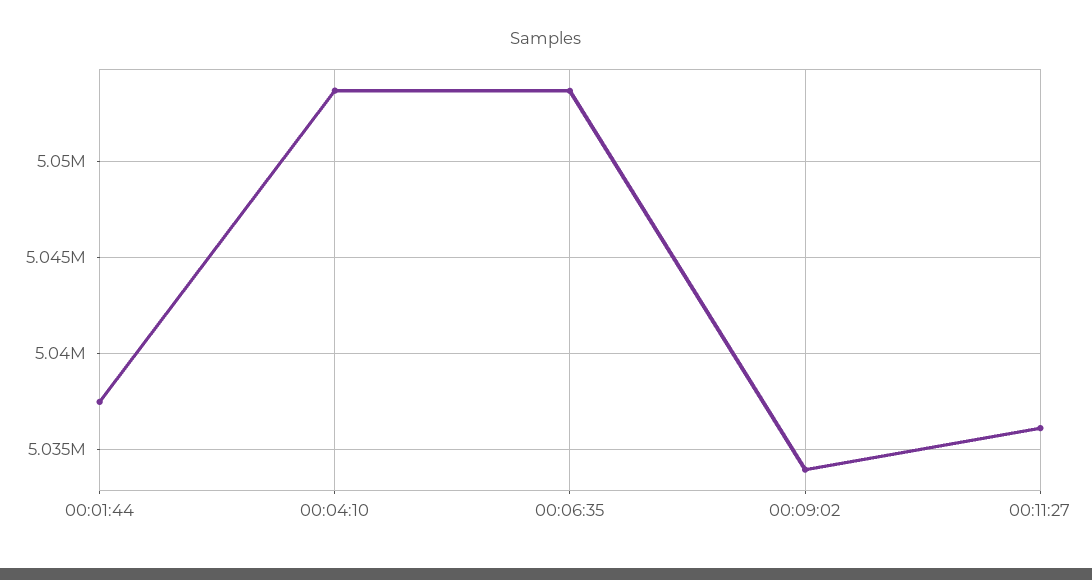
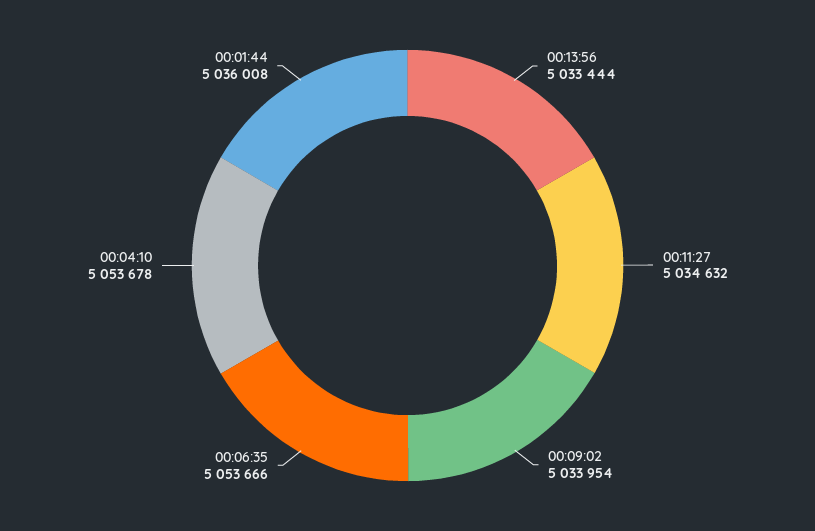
00:01:44: 5037500 -> 5036008
00:11:27: 5036000 -> 5034632
00:13:56: none -> 5033444

